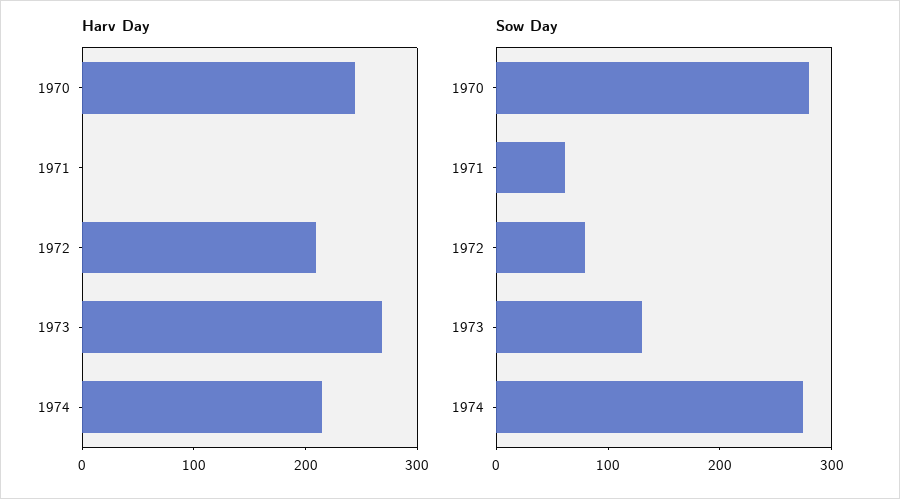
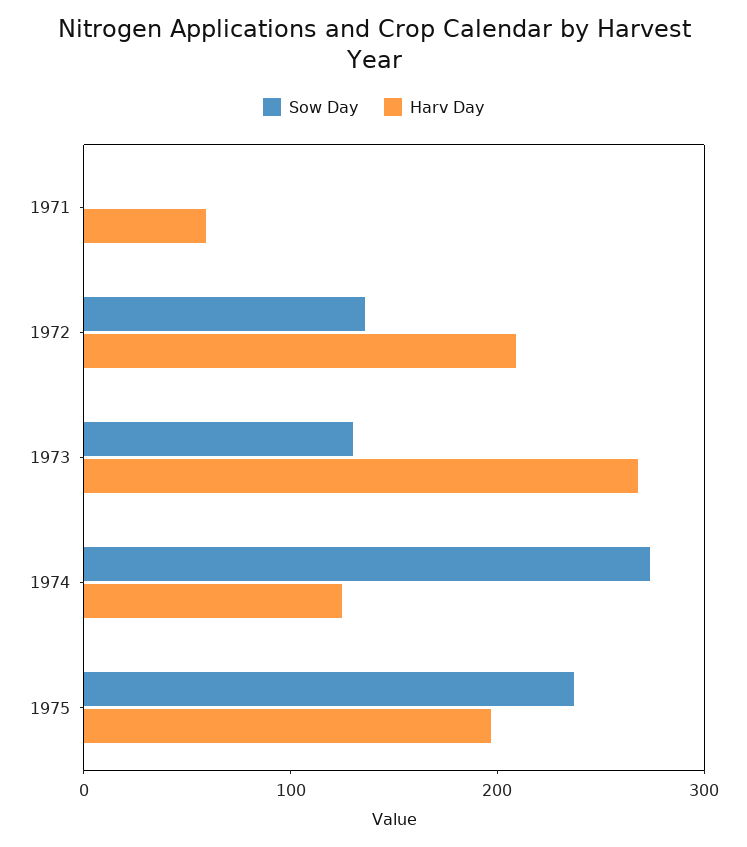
Harv Day, 1970: 240 -> none
Harv Day, 1971: 0 -> 60
Harv Day, 1974: 220 -> 120
Sow Day, 1970: 280 -> none
Sow Day, 1971: 60 -> 0
Sow Day, 1972: 80 -> 140
Sow Day, 1975: none -> 240
Harv Day, 1975: none -> 200

